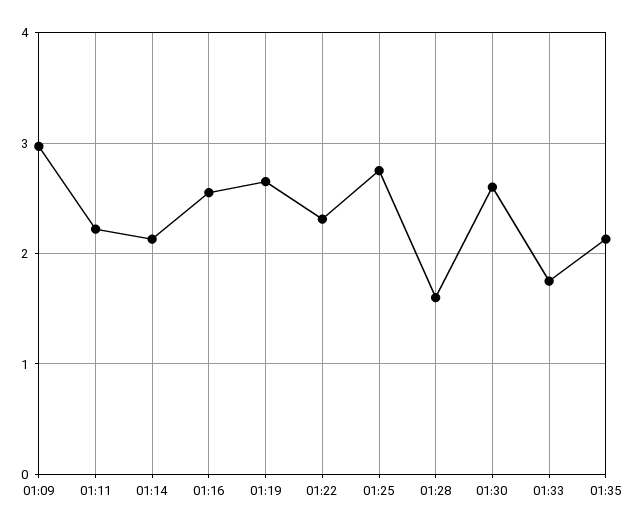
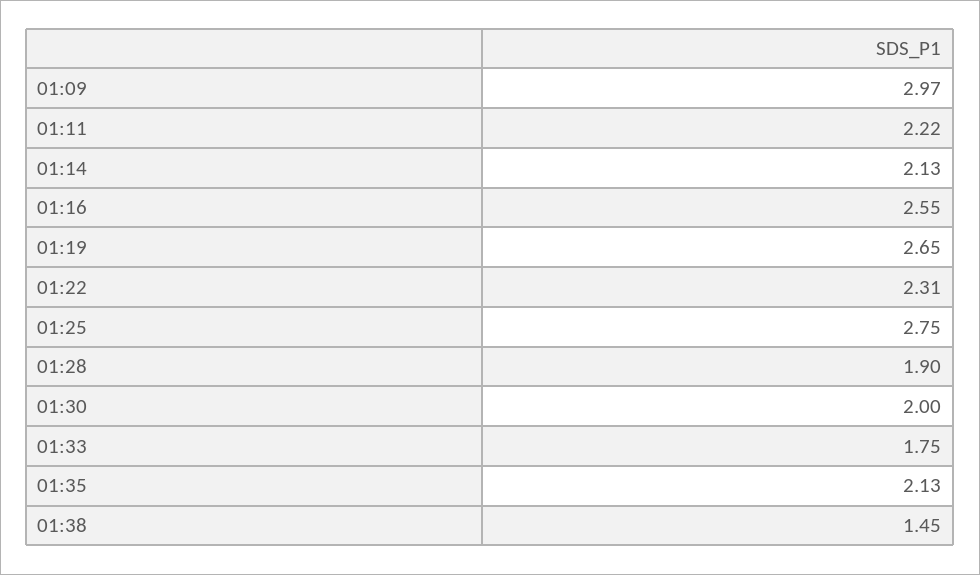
01:28: 1.6 -> 1.9
01:30: 2.6 -> 2
01:38: none -> 1.45

